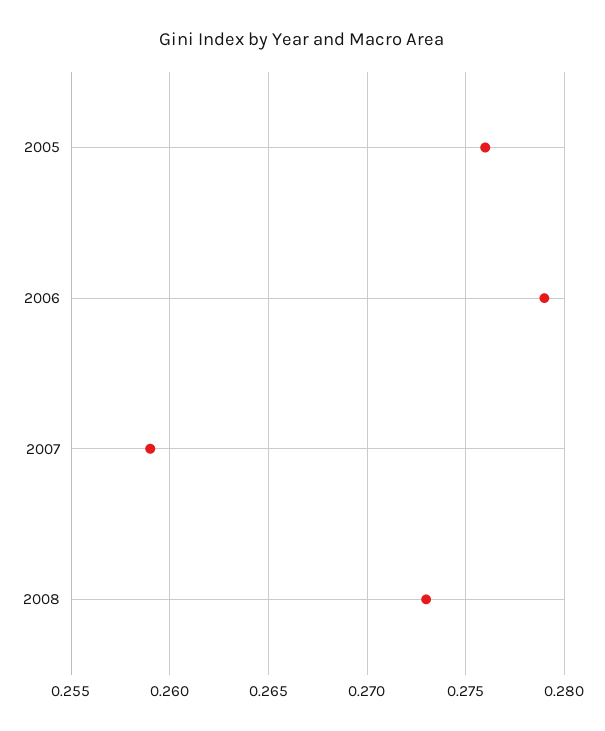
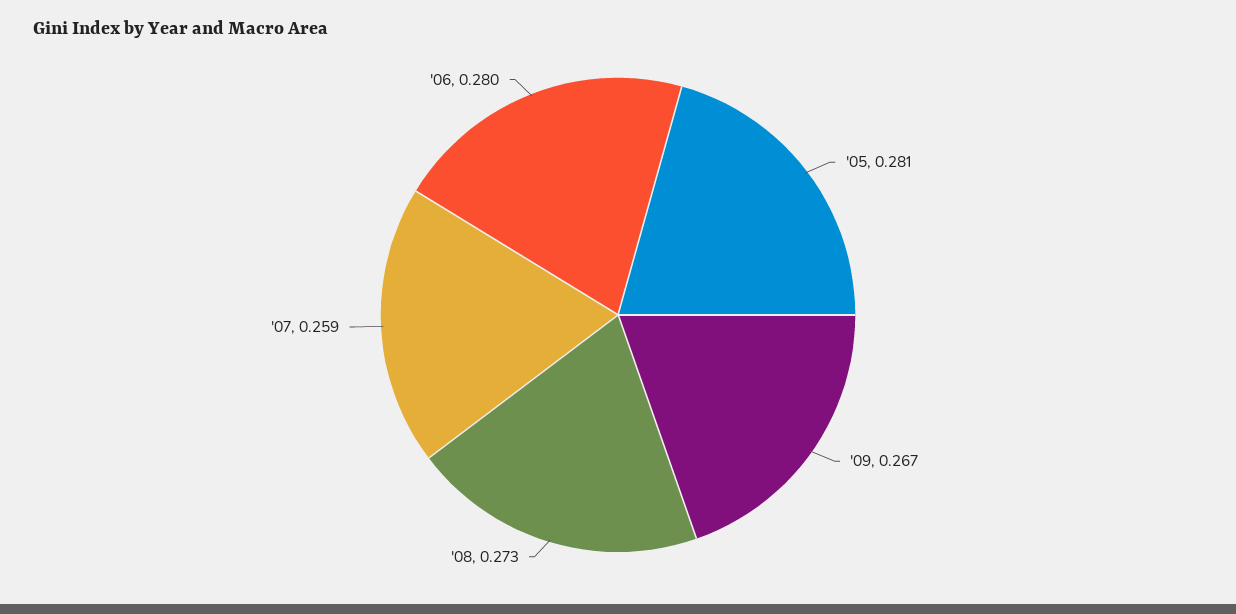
2005: 0.276 -> 0.281
2006: 0.279 -> 0.28
'09: none -> 0.267

